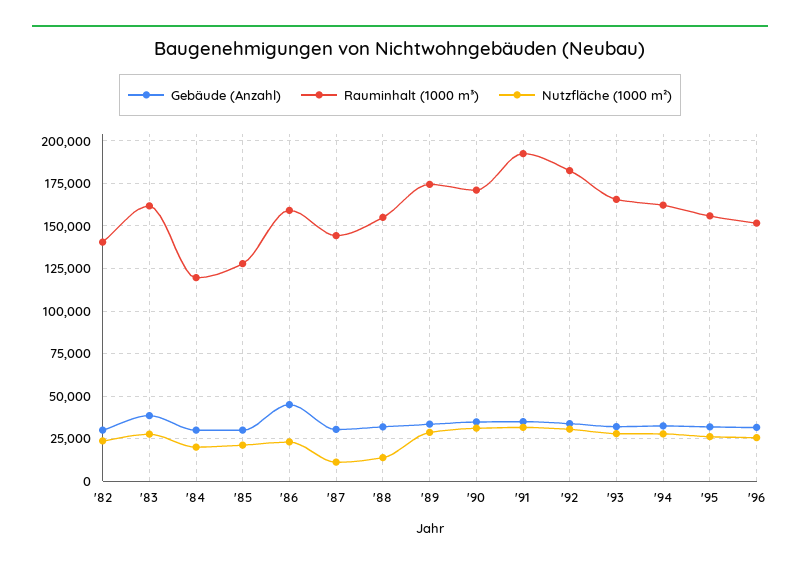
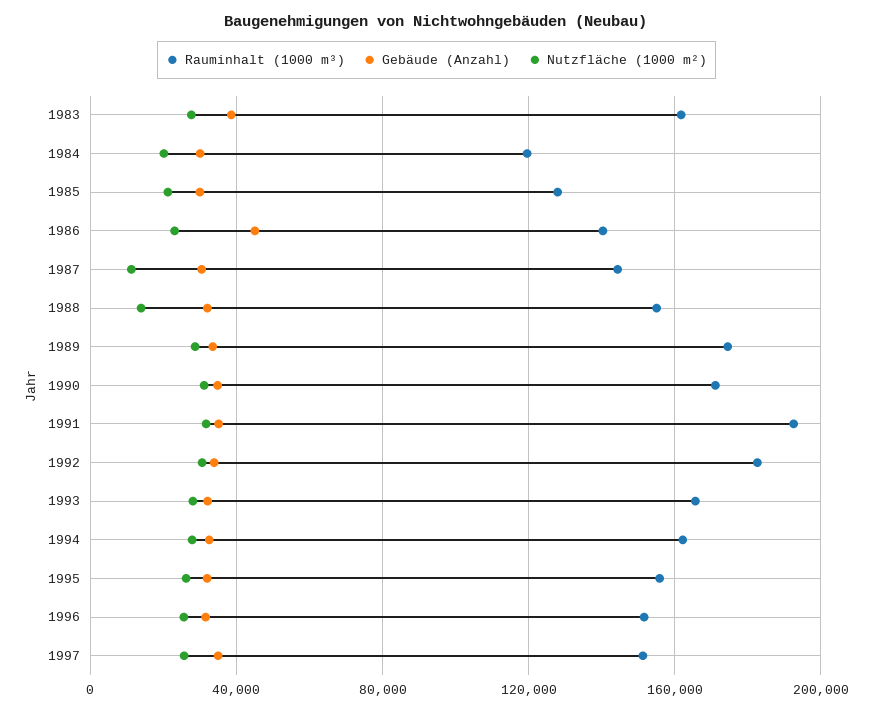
Gebäude (Anzahl), '82: 30000 -> none
Rauminhalt (1000 m³), '82: 140000 -> none
Nutzfläche (1000 m²), '82: 25000 -> none
Rauminhalt (1000 m³), '86: 160000 -> 140000
Rauminhalt (1000 m³), 1997: none -> 150000
Gebäude (Anzahl), 1997: none -> 35000
Nutzfläche (1000 m²), 1997: none -> 25000

